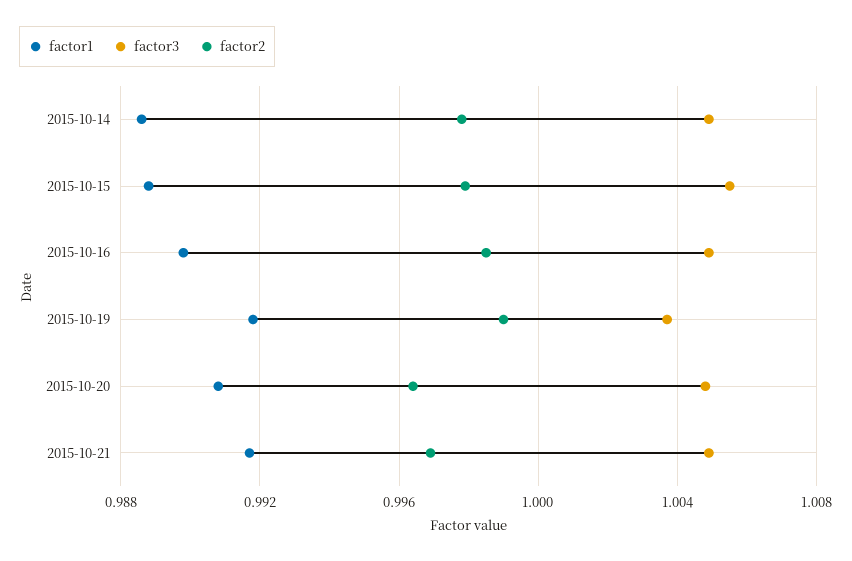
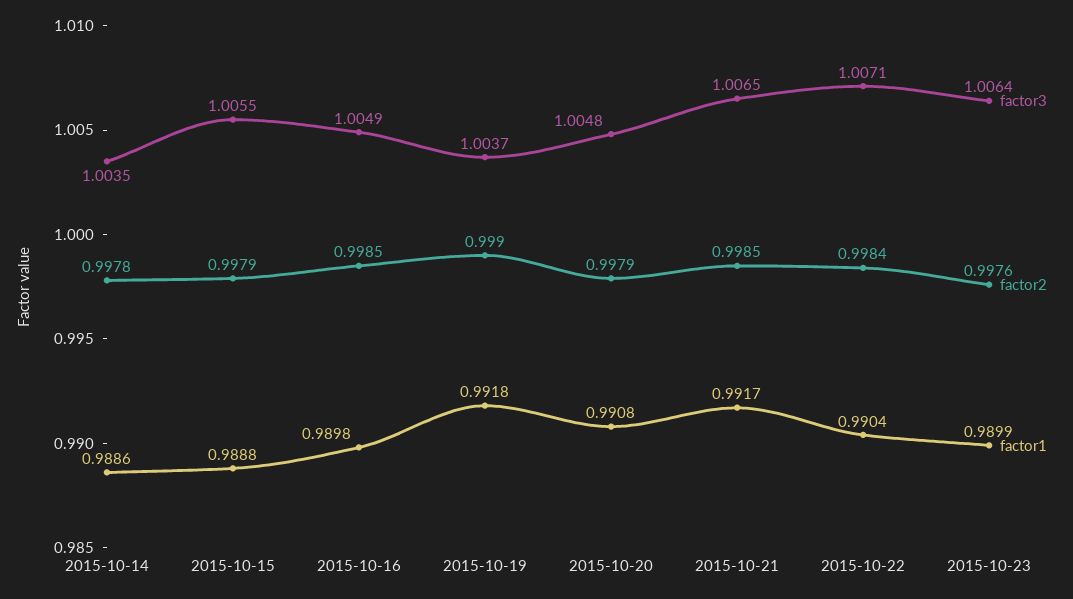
factor3, 2015-10-14: 1.005 -> 1.0035
factor2, 2015-10-20: 0.9965 -> 0.9979
factor3, 2015-10-21: 1.005 -> 1.0065
factor2, 2015-10-21: 0.997 -> 0.9985
factor3, 2015-10-22: none -> 1.0071
factor2, 2015-10-22: none -> 0.9984
factor1, 2015-10-22: none -> 0.9904
factor3, 2015-10-23: none -> 1.0064
factor2, 2015-10-23: none -> 0.9976
factor1, 2015-10-23: none -> 0.9899

